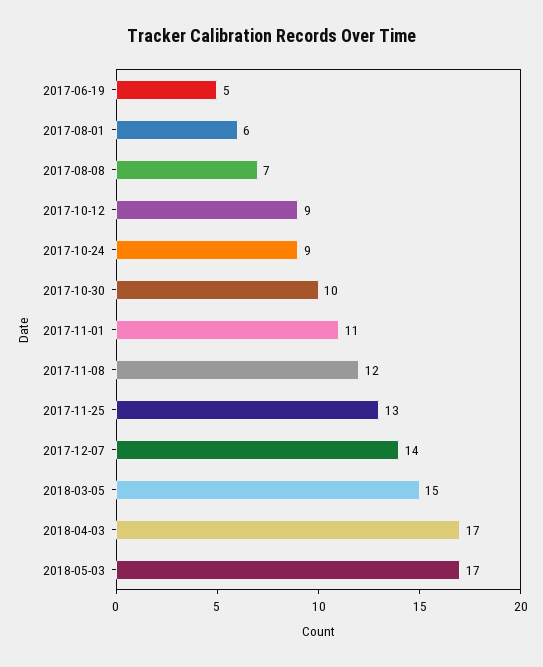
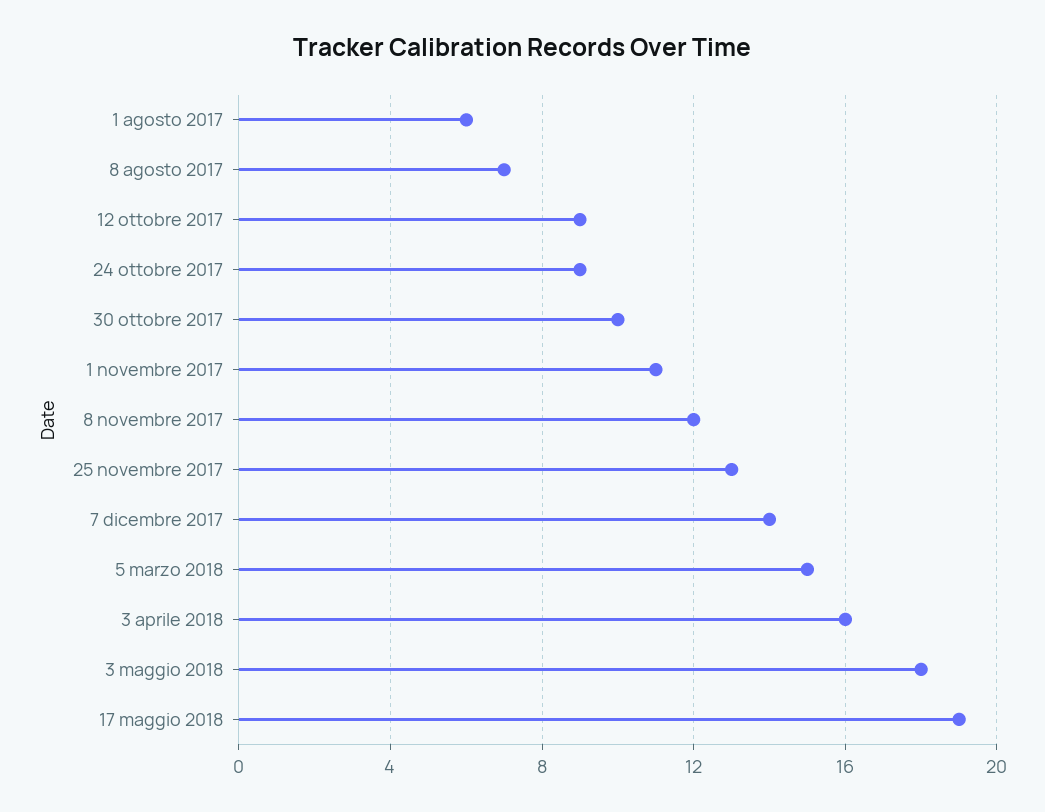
2017-06-19: 5 -> none
2018-04-03: 17 -> 16
2018-05-03: 17 -> 18
17 maggio 2018: none -> 19

